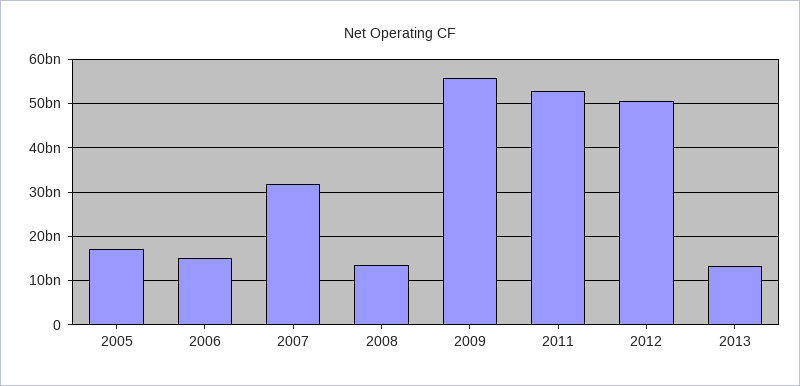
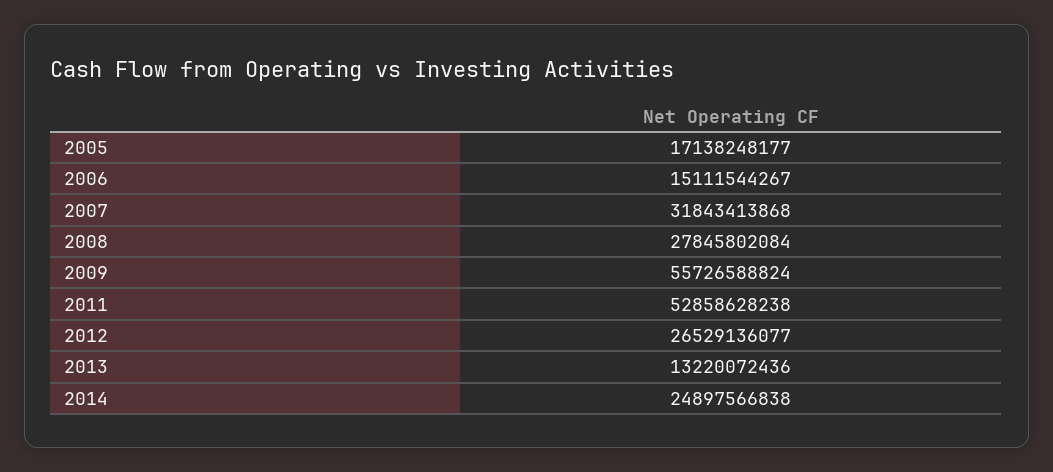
2008: 14000000000 -> 27845802084
2012: 50000000000 -> 26529136077
2014: none -> 24897566838

